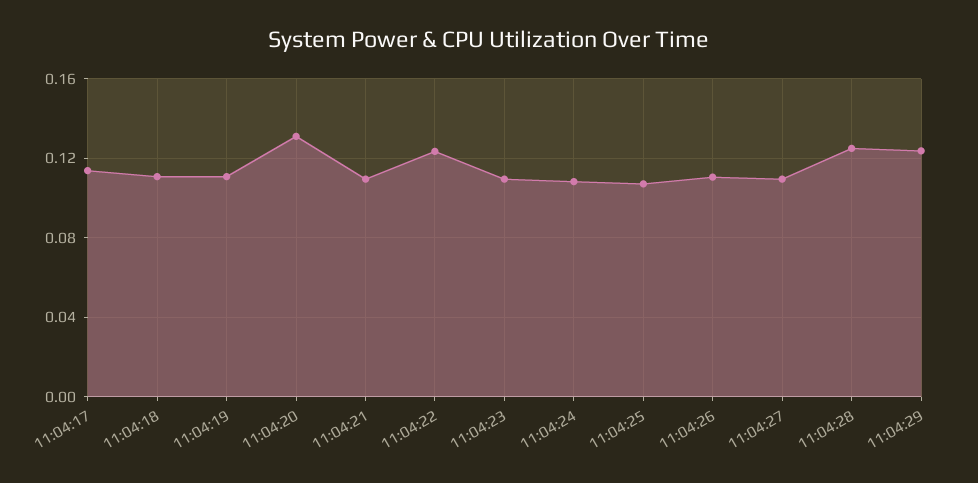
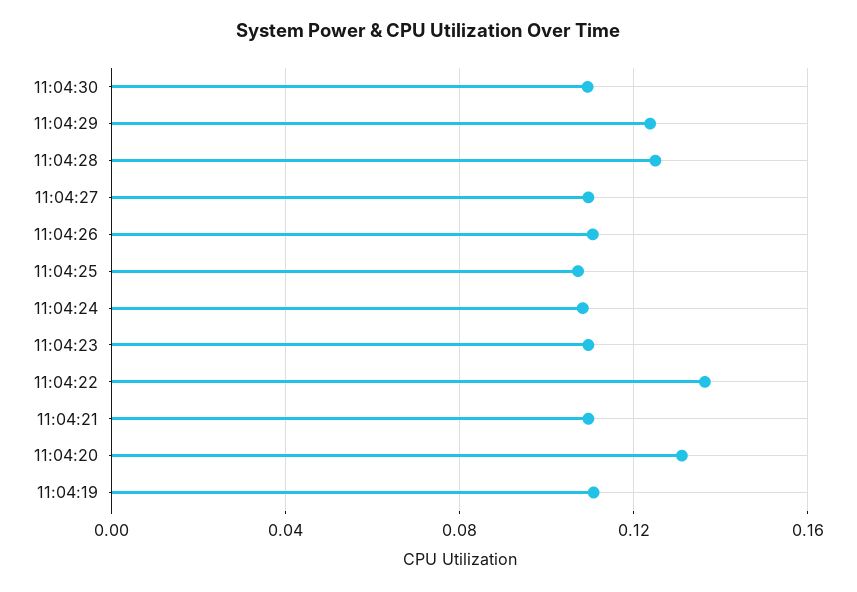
11:04:17: 0.115 -> none
11:04:18: 0.11 -> none
11:04:22: 0.125 -> 0.135
11:04:30: none -> 0.11

